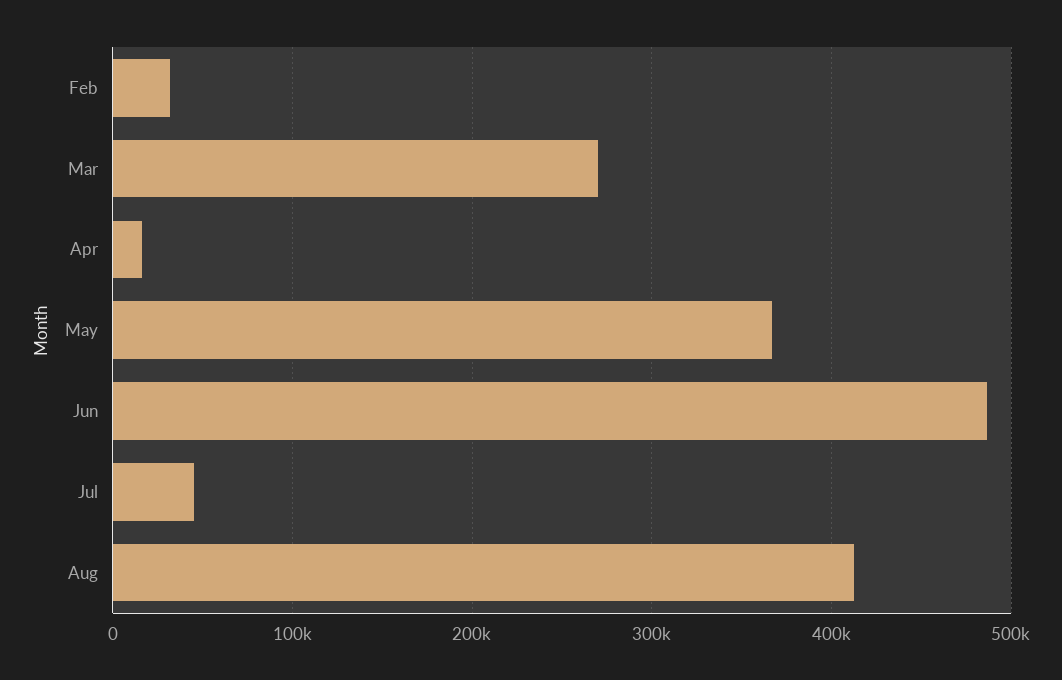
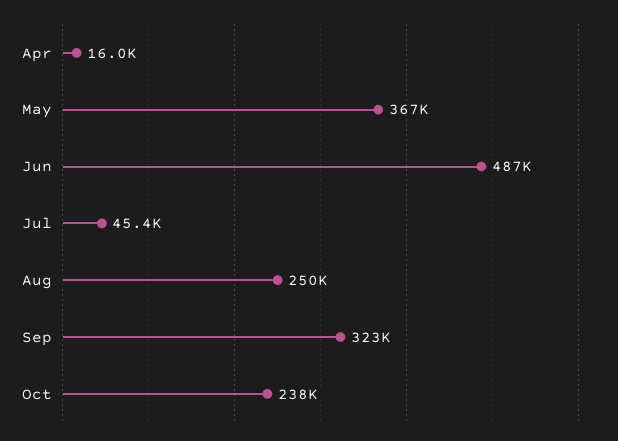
Feb: 30000 -> none
Mar: 270000 -> none
Aug: 410000 -> 250000
Sep: none -> 323000
Oct: none -> 238000

